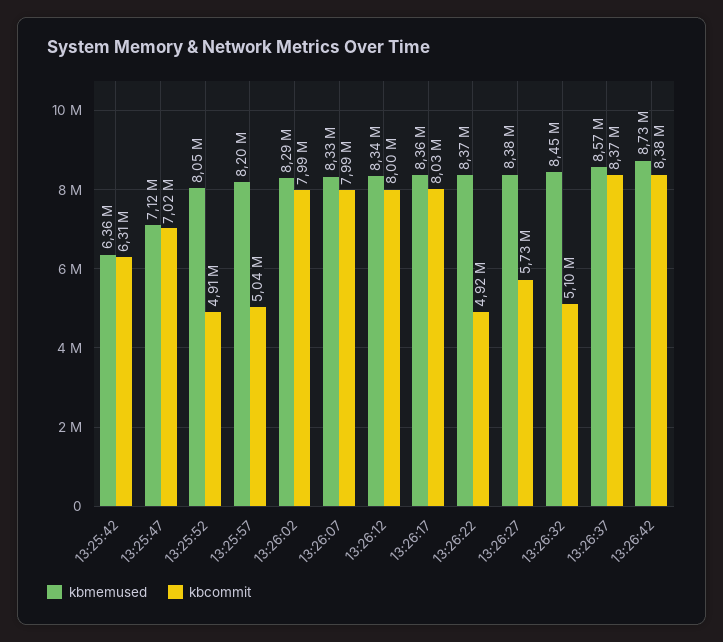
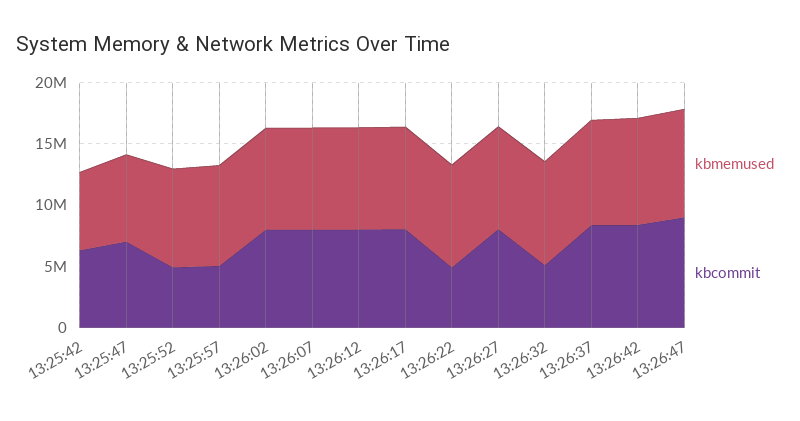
kbcommit, 13:26:27: 5730000 -> 8000000
kbmemused, 13:26:47: none -> 9000000
kbcommit, 13:26:47: none -> 9000000

